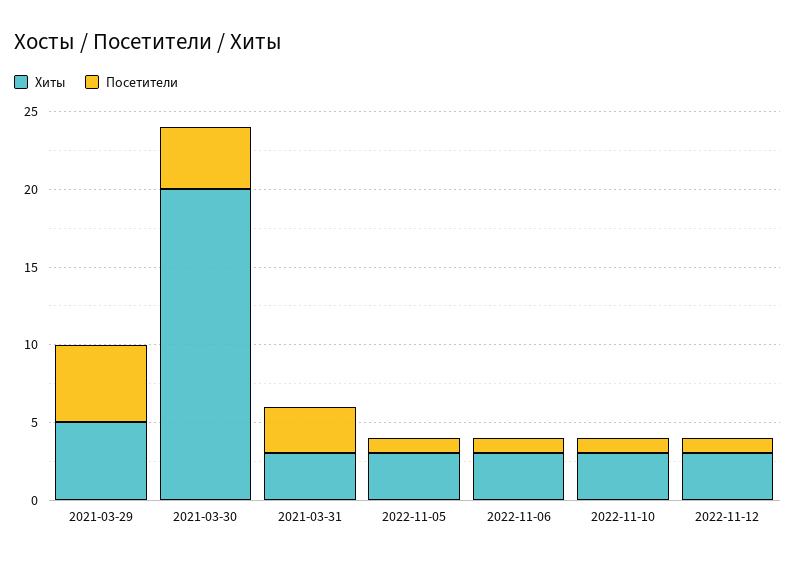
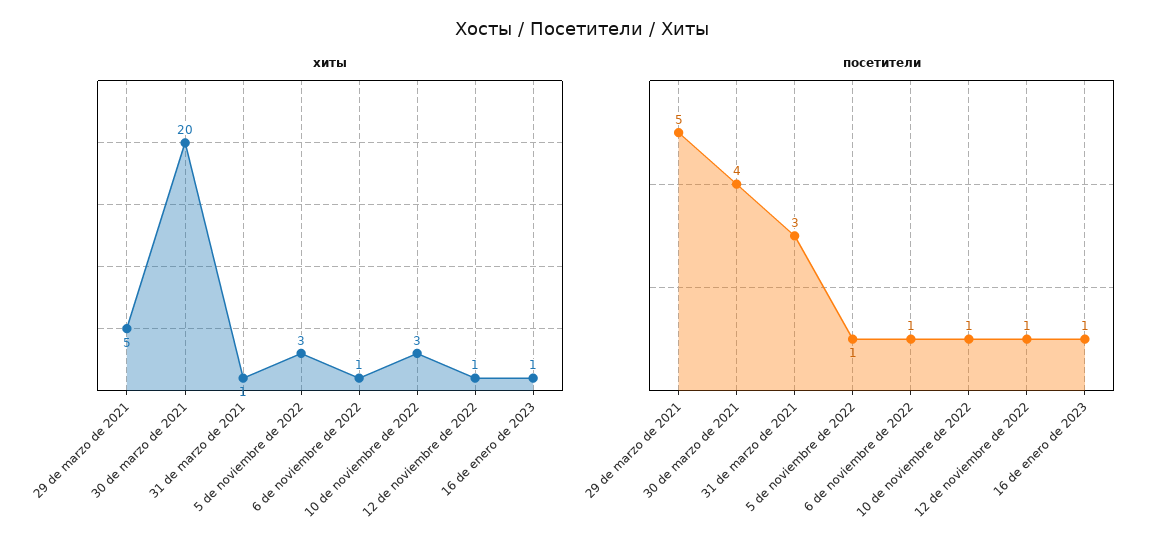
Хиты, 2021-03-31: 3 -> 1
Хиты, 2022-11-06: 3 -> 1
Хиты, 2022-11-12: 3 -> 1
Хиты, 16 de enero de 2023: none -> 1
Посетители, 16 de enero de 2023: none -> 1

